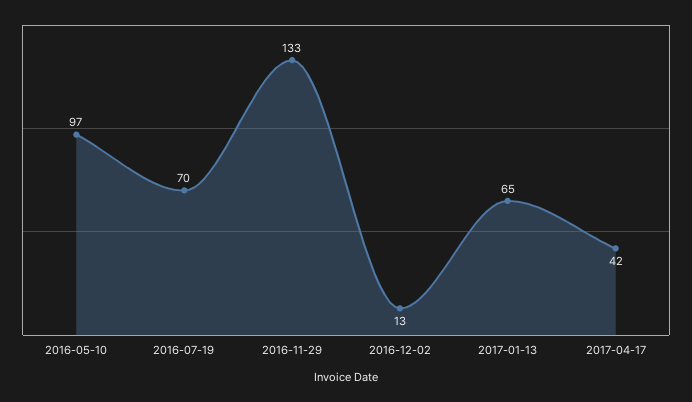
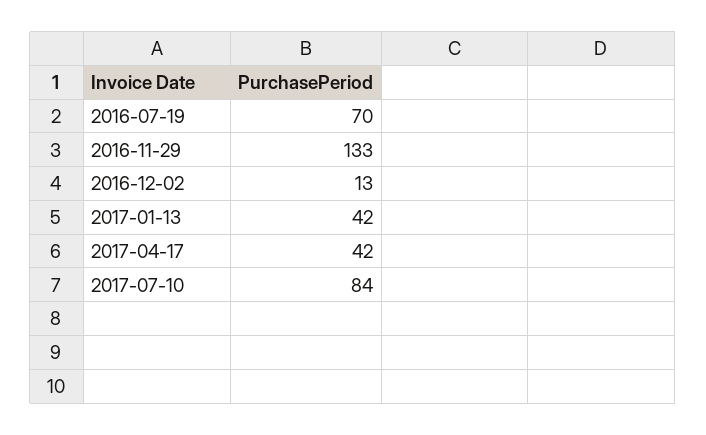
2016-05-10: 97 -> none
2017-01-13: 65 -> 42
2017-07-10: none -> 84

